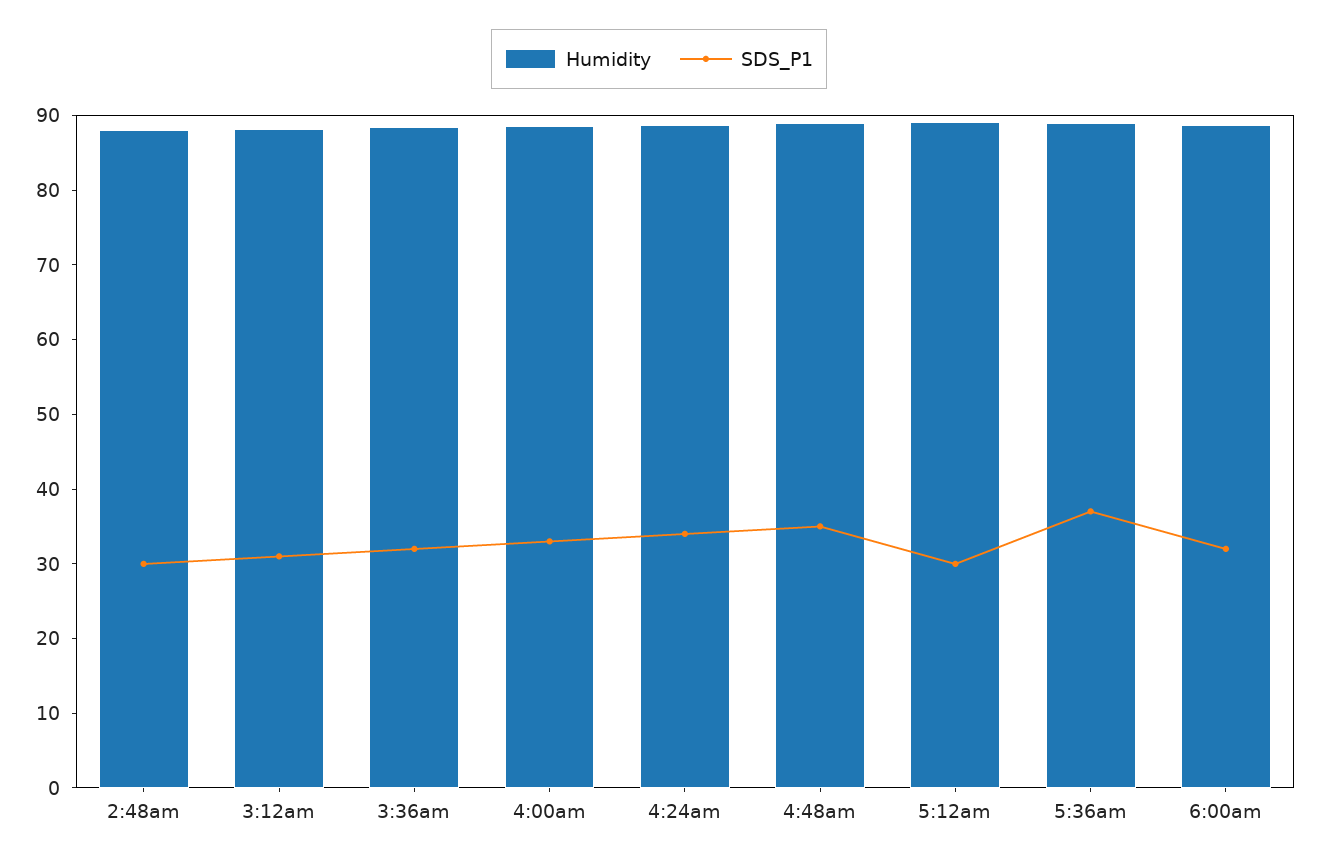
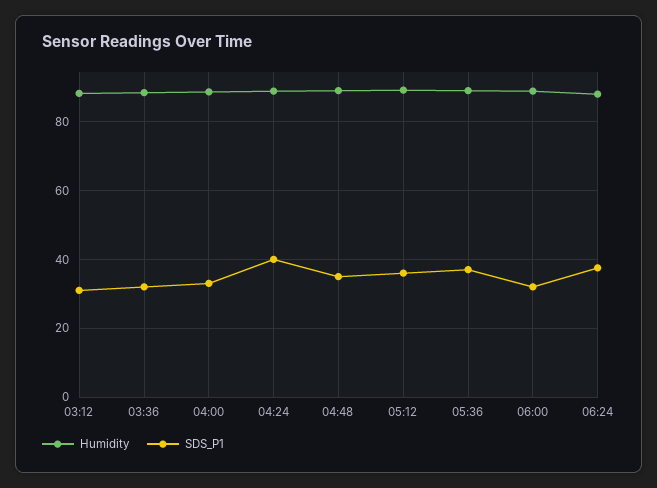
Humidity, 2:48am: 88 -> none
SDS_P1, 2:48am: 30 -> none
SDS_P1, 4:24am: 34 -> 40
SDS_P1, 5:12am: 30 -> 36
Humidity, 06:24: none -> 88
SDS_P1, 06:24: none -> 38

